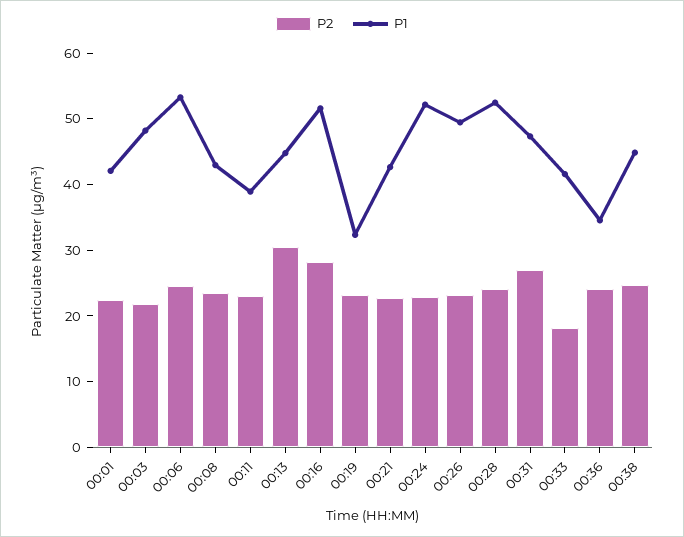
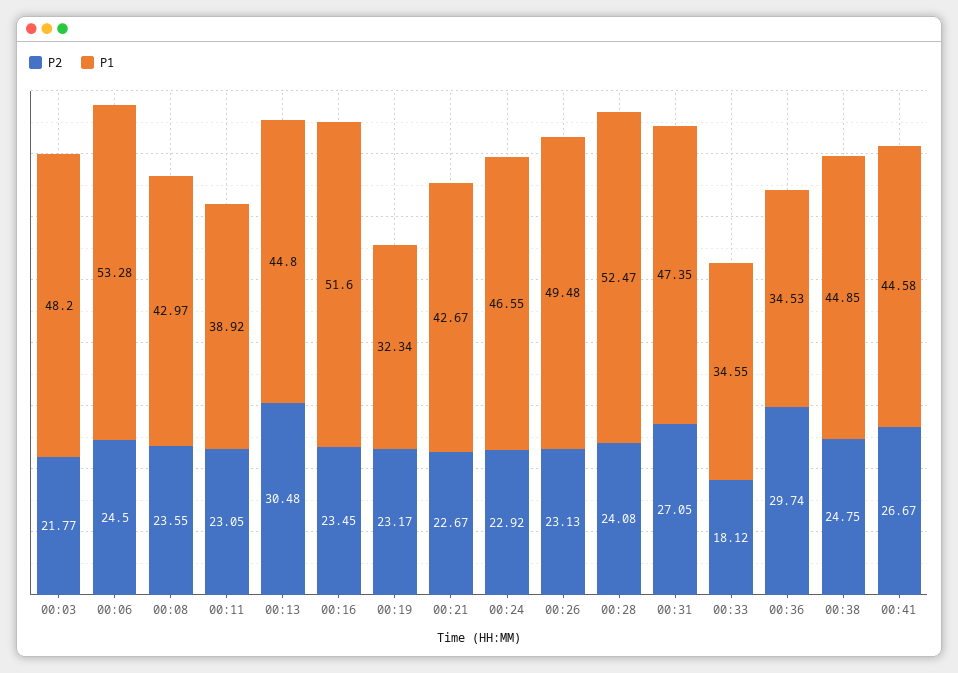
P2, 00:01: 22 -> none
P1, 00:01: 42 -> none
P2, 00:16: 28 -> 23.45
P1, 00:24: 52 -> 46.55
P1, 00:33: 42 -> 34.55
P2, 00:36: 24 -> 29.74
P2, 00:41: none -> 26.67
P1, 00:41: none -> 44.58

